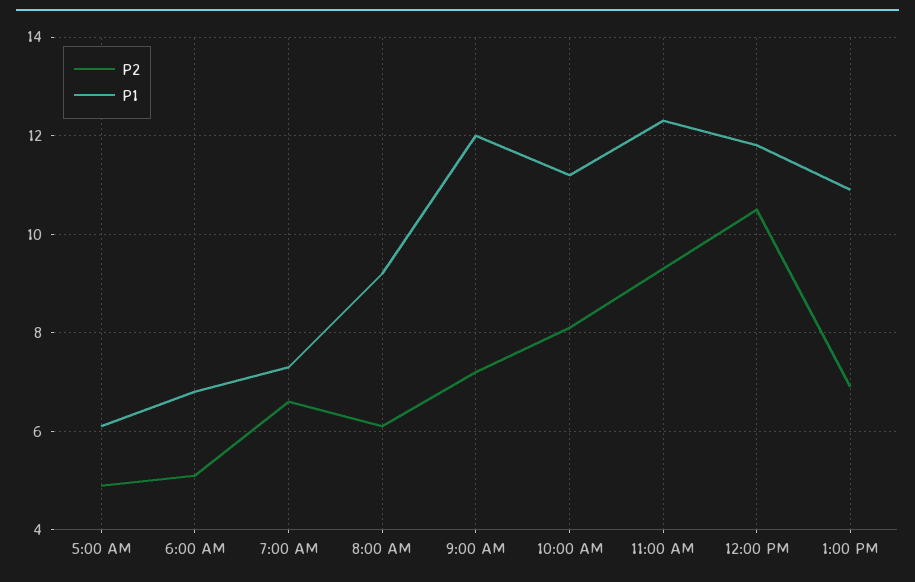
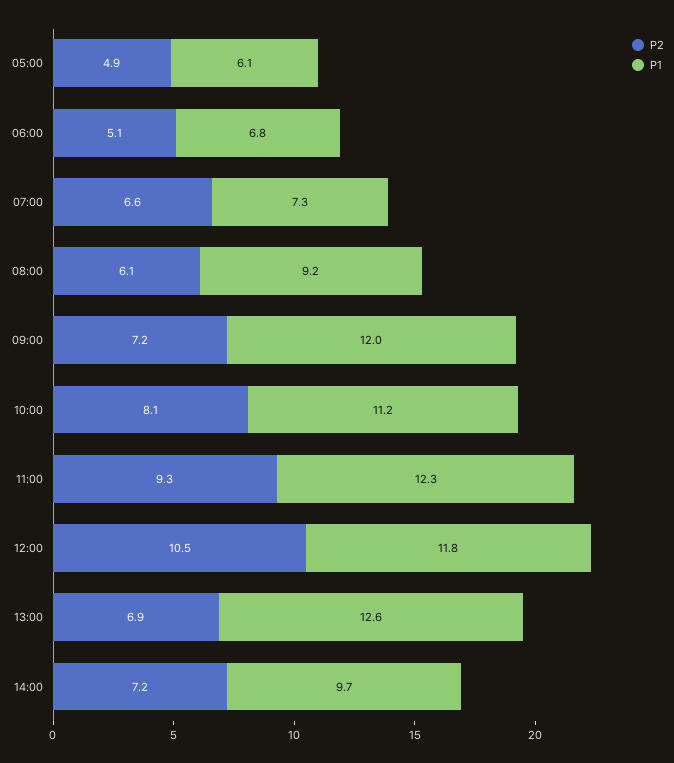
P1, 1:00 PM: 11 -> 12.6
P2, 14:00: none -> 7.2
P1, 14:00: none -> 9.7

